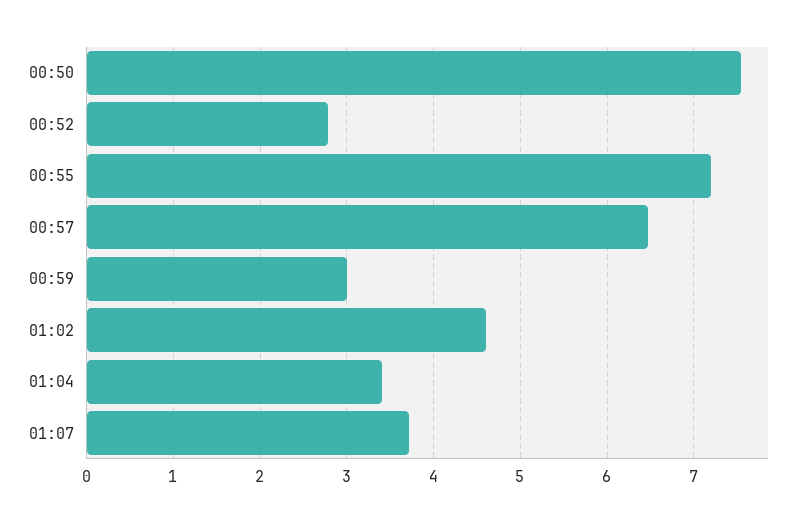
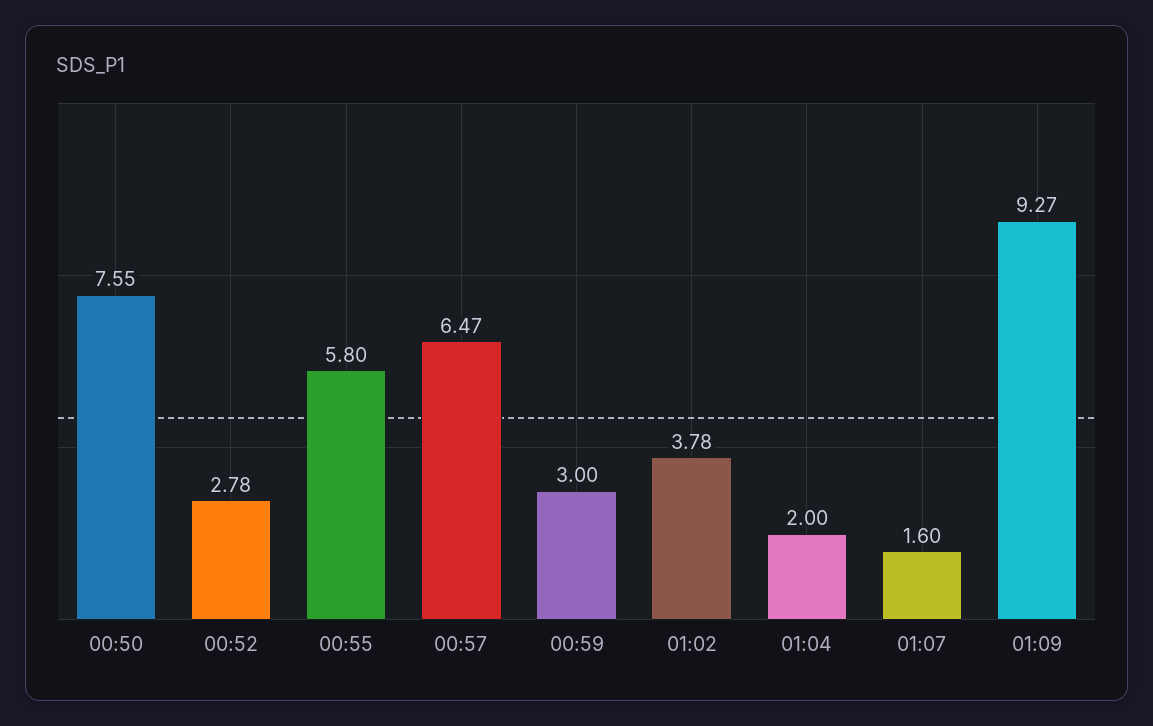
00:55: 7.2 -> 5.8
01:02: 4.6 -> 3.78
01:04: 3.4 -> 2
01:07: 3.7 -> 1.6
01:09: none -> 9.27

